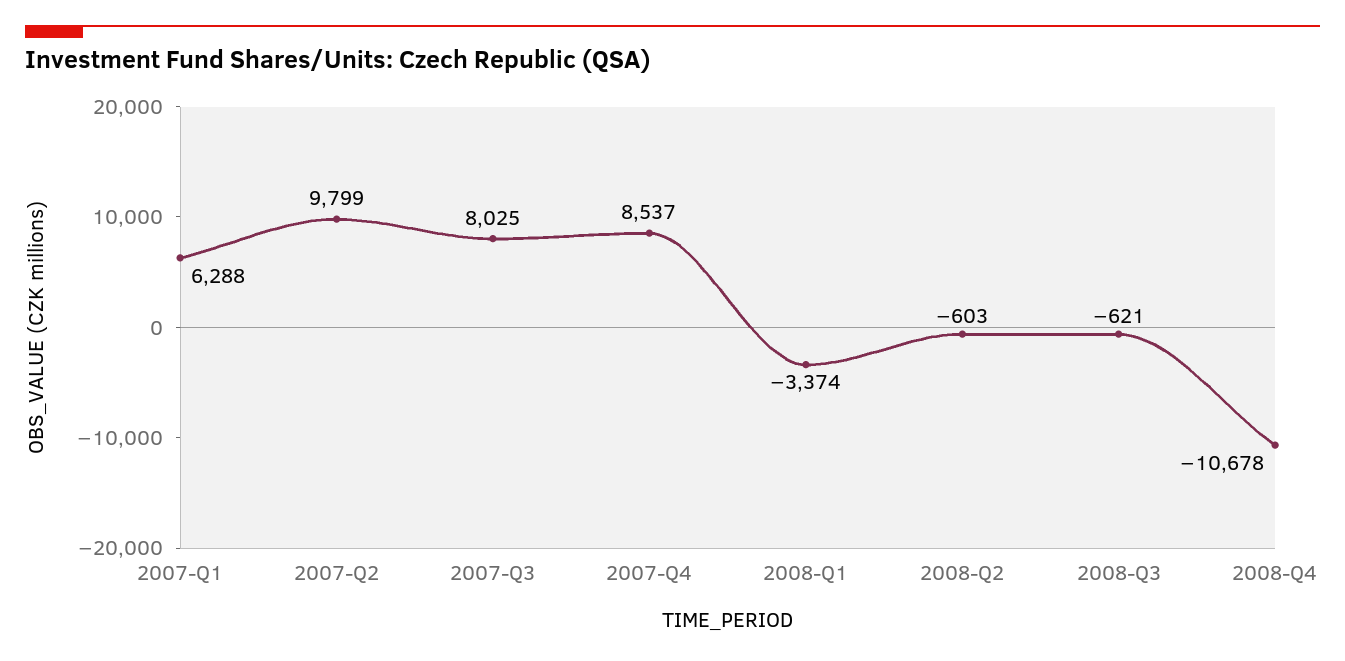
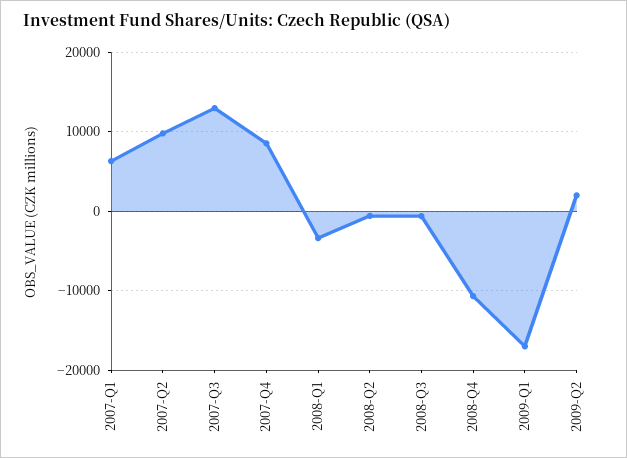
2007-Q3: 8025 -> 13000
2009-Q1: none -> -17000
2009-Q2: none -> 2000

